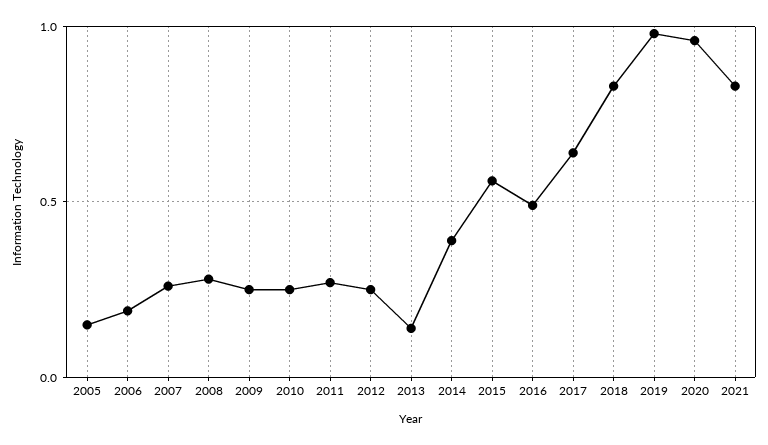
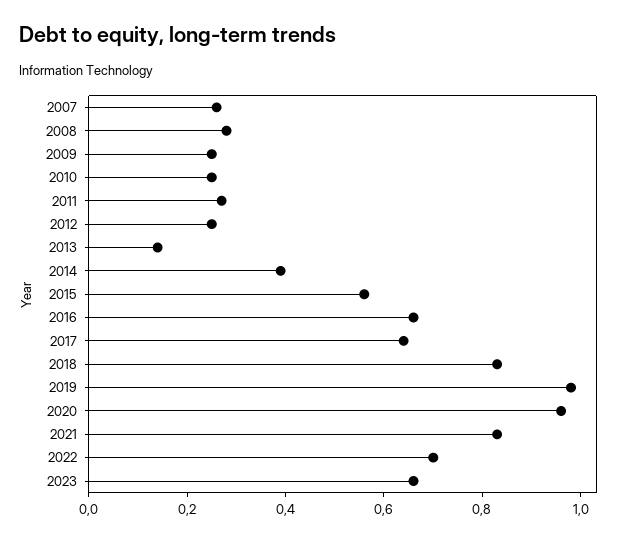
2005: 0.15 -> none
2006: 0.2 -> none
2016: 0.5 -> 0.65
2022: none -> 0.7
2023: none -> 0.65

